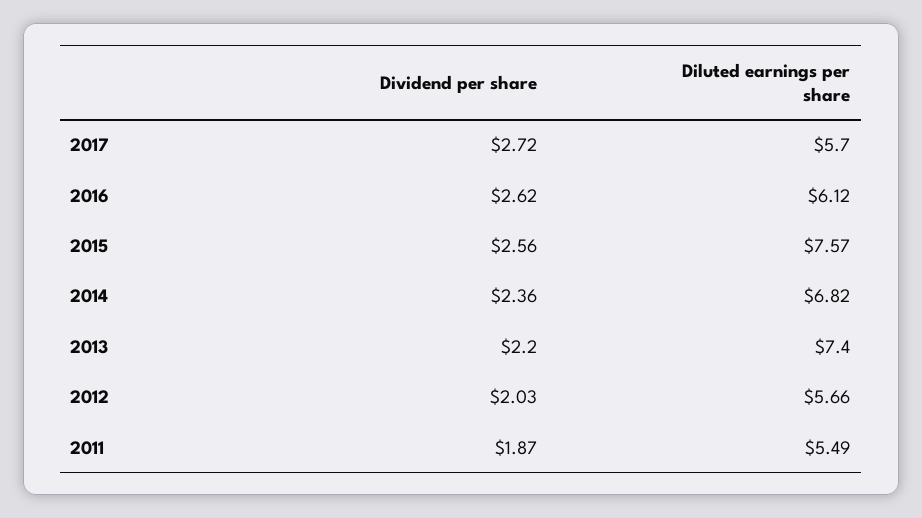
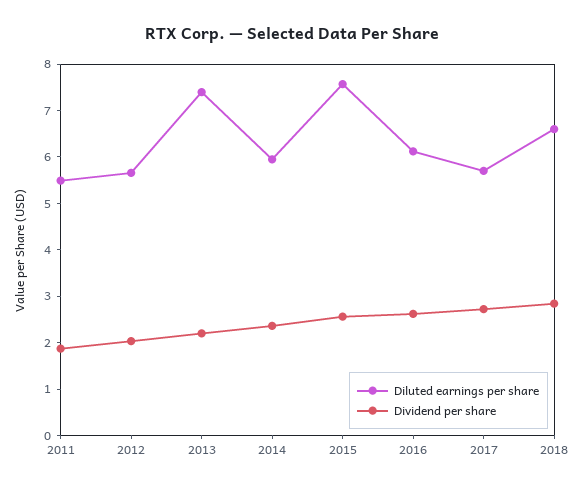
Diluted earnings per share, 2014: 6.82 -> 6
Diluted earnings per share, 2018: none -> 6.6
Dividend per share, 2018: none -> 2.8

